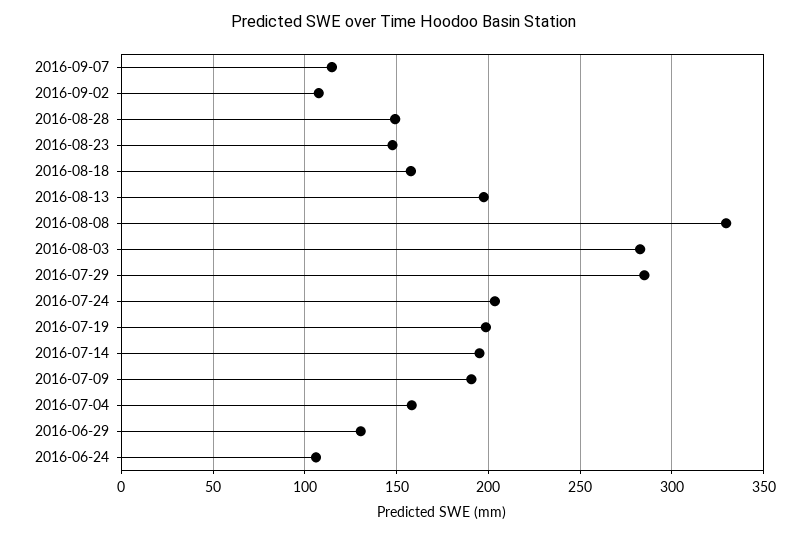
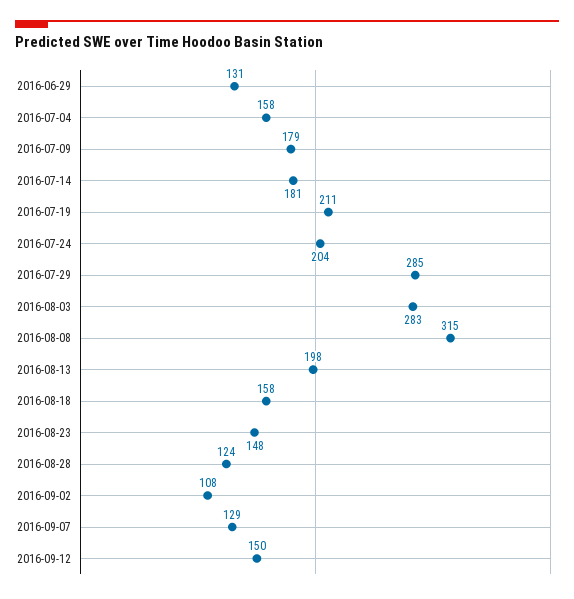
2016-09-07: 115 -> 129
2016-08-28: 150 -> 124
2016-08-08: 330 -> 315
2016-07-19: 200 -> 211
2016-07-14: 195 -> 181
2016-07-09: 190 -> 179
2016-06-24: 105 -> none
2016-09-12: none -> 150

